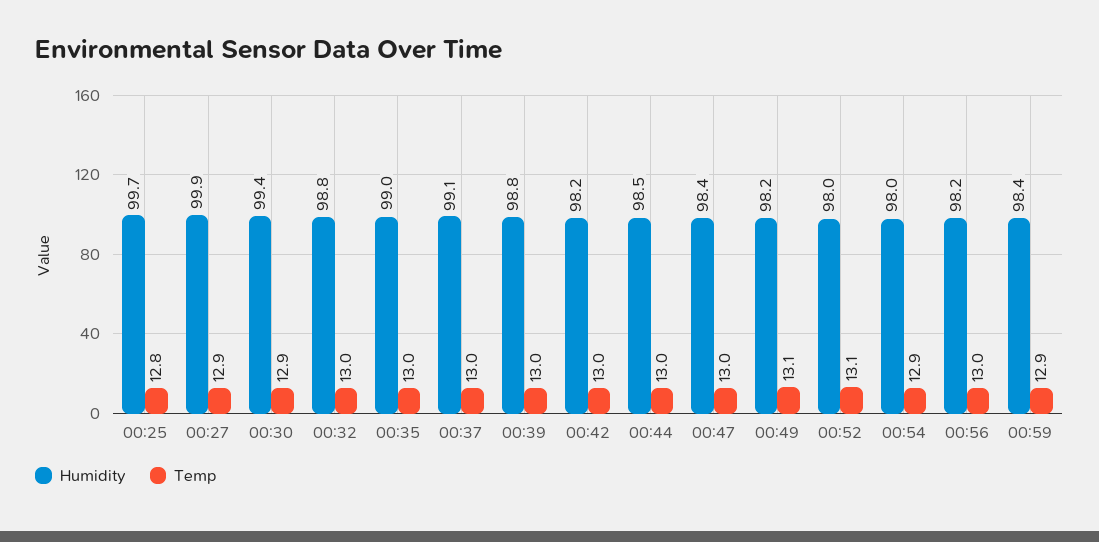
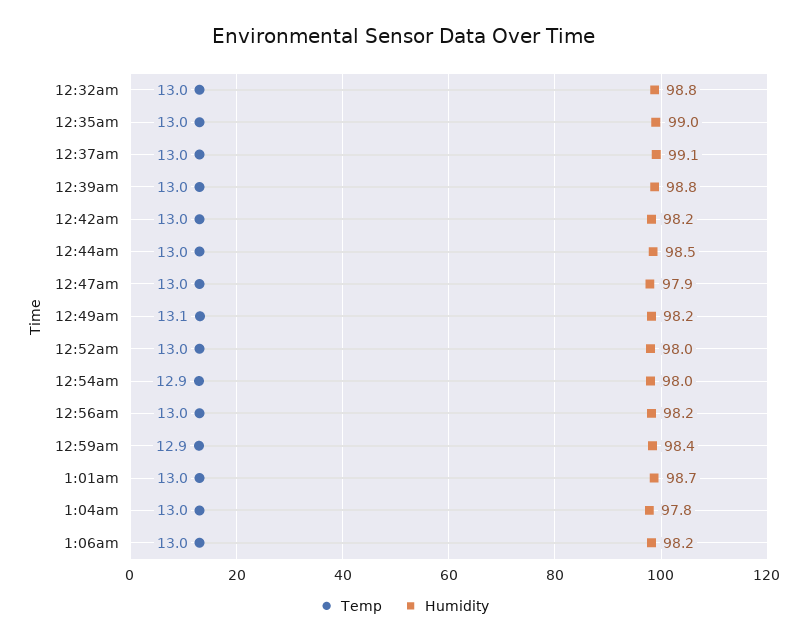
Humidity, 00:25: 99.7 -> none
Temp, 00:25: 12.8 -> none
Humidity, 00:27: 99.9 -> none
Temp, 00:27: 12.9 -> none
Humidity, 00:30: 99.4 -> none
Temp, 00:30: 12.9 -> none
Humidity, 00:47: 98.4 -> 97.9
Temp, 00:52: 13.1 -> 13
Temp, 1:01am: none -> 13
Humidity, 1:01am: none -> 98.7
Temp, 1:04am: none -> 13
Humidity, 1:04am: none -> 97.8
Temp, 1:06am: none -> 13
Humidity, 1:06am: none -> 98.2

